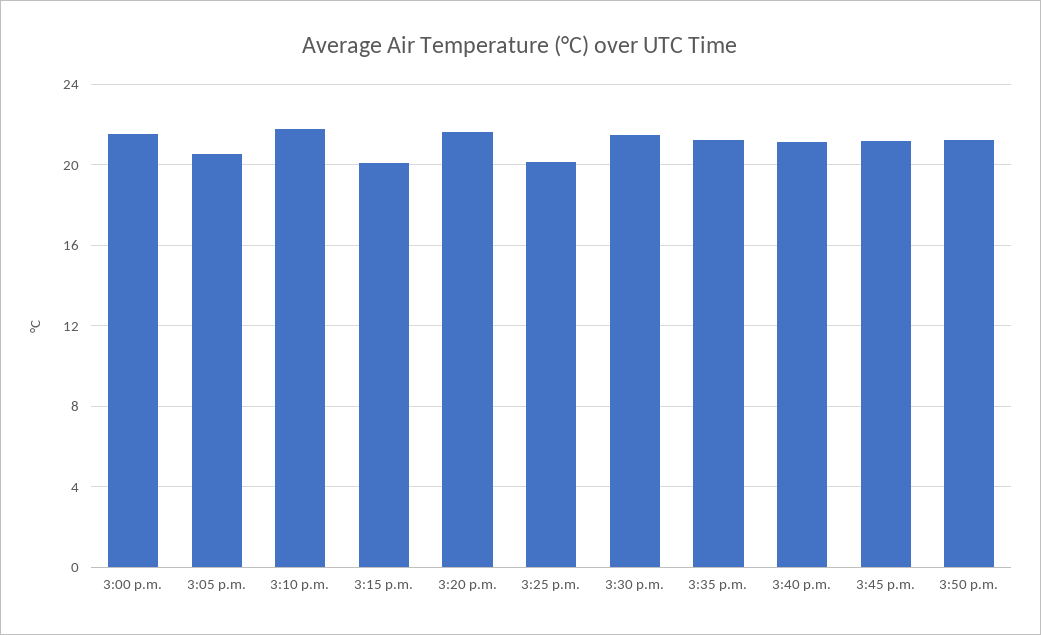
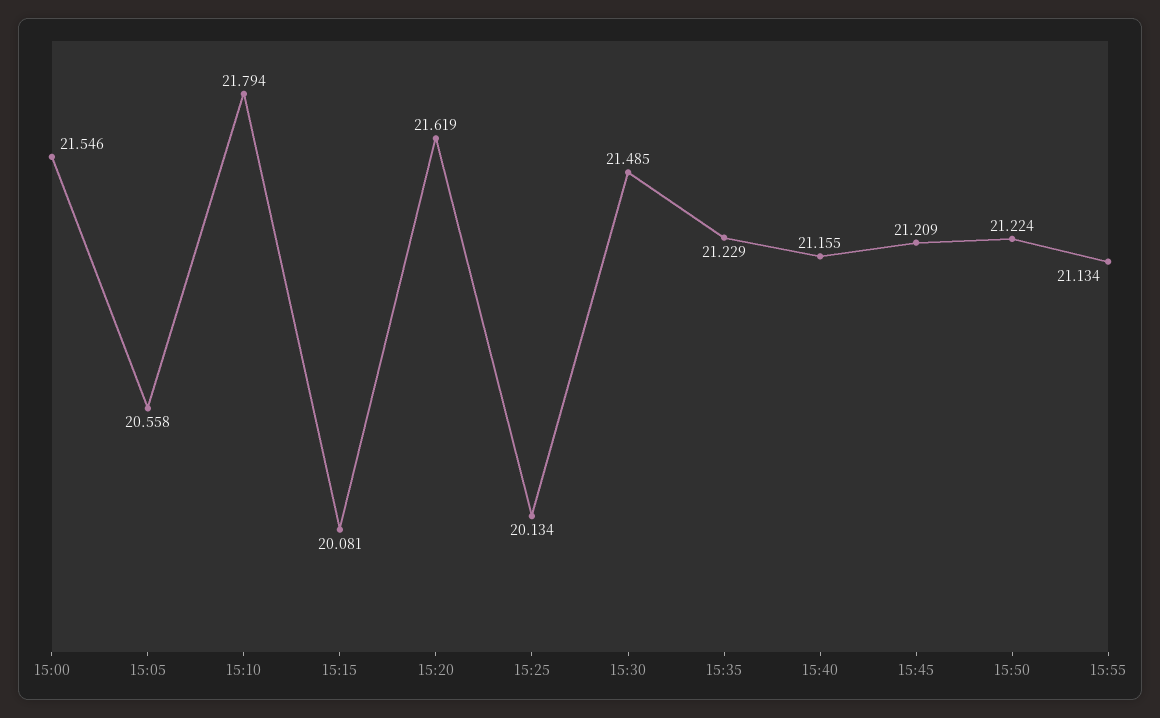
15:55: none -> 21.134

